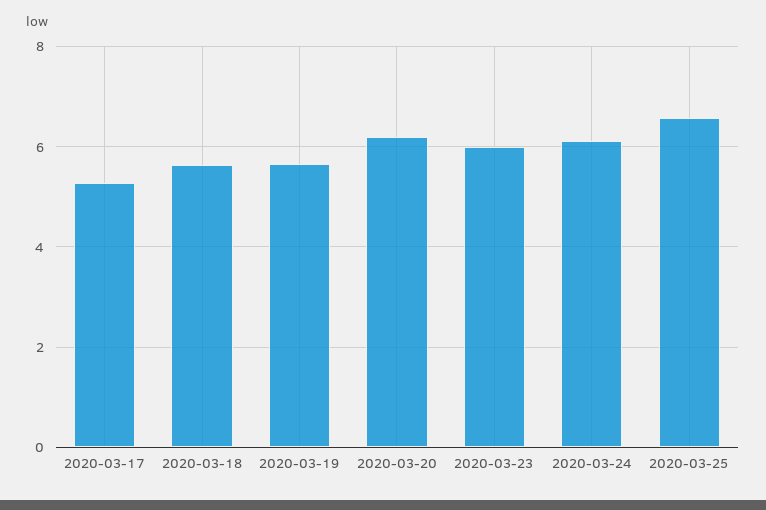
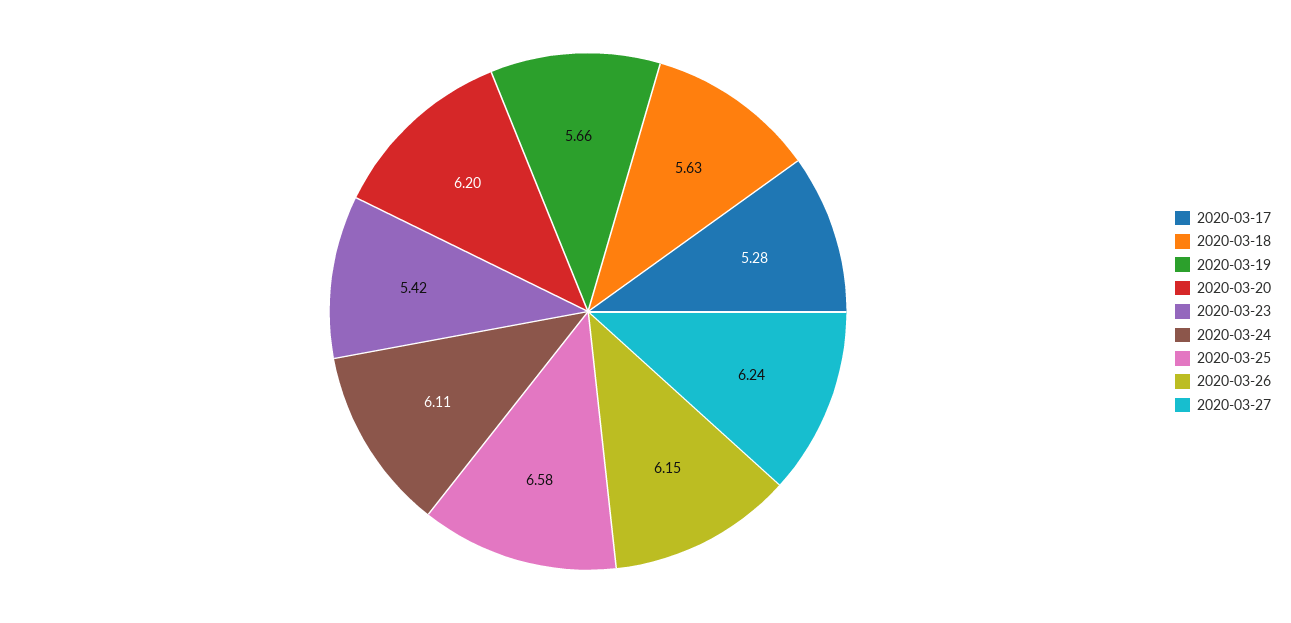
2020-03-23: 6 -> 5.42
2020-03-26: none -> 6.15
2020-03-27: none -> 6.24

